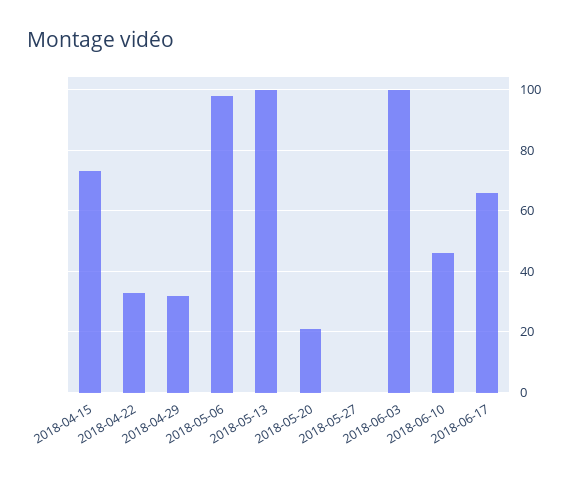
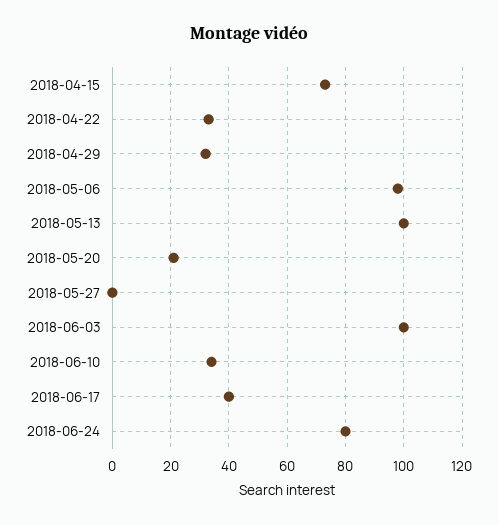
2018-06-10: 45 -> 35
2018-06-17: 65 -> 40
2018-06-24: none -> 80

